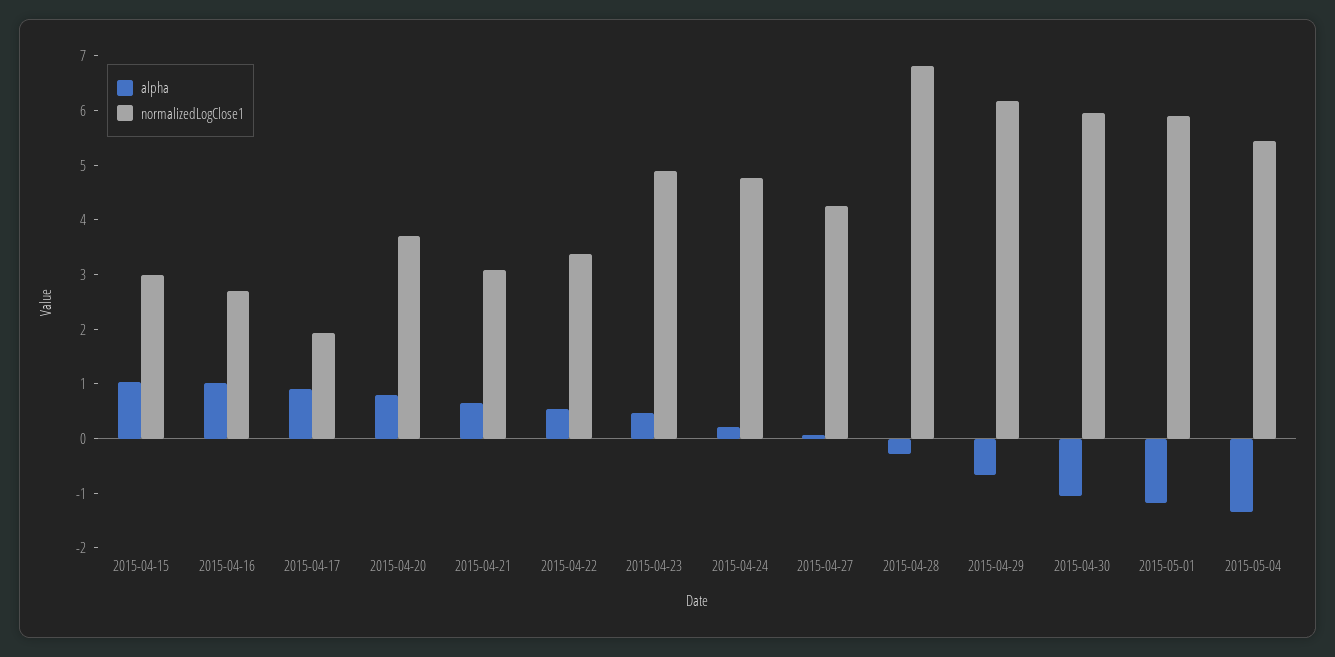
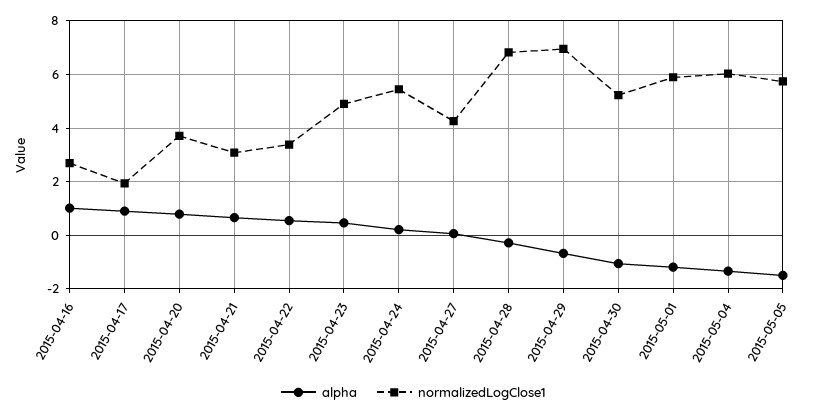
alpha, 2015-04-15: 1 -> none
normalizedLogClose1, 2015-04-15: 3 -> none
normalizedLogClose1, 2015-04-24: 4.8 -> 5.5
normalizedLogClose1, 2015-04-29: 6.2 -> 7
normalizedLogClose1, 2015-04-30: 6 -> 5.25
normalizedLogClose1, 2015-05-04: 5.4 -> 6
alpha, 2015-05-05: none -> -1.5
normalizedLogClose1, 2015-05-05: none -> 5.75

